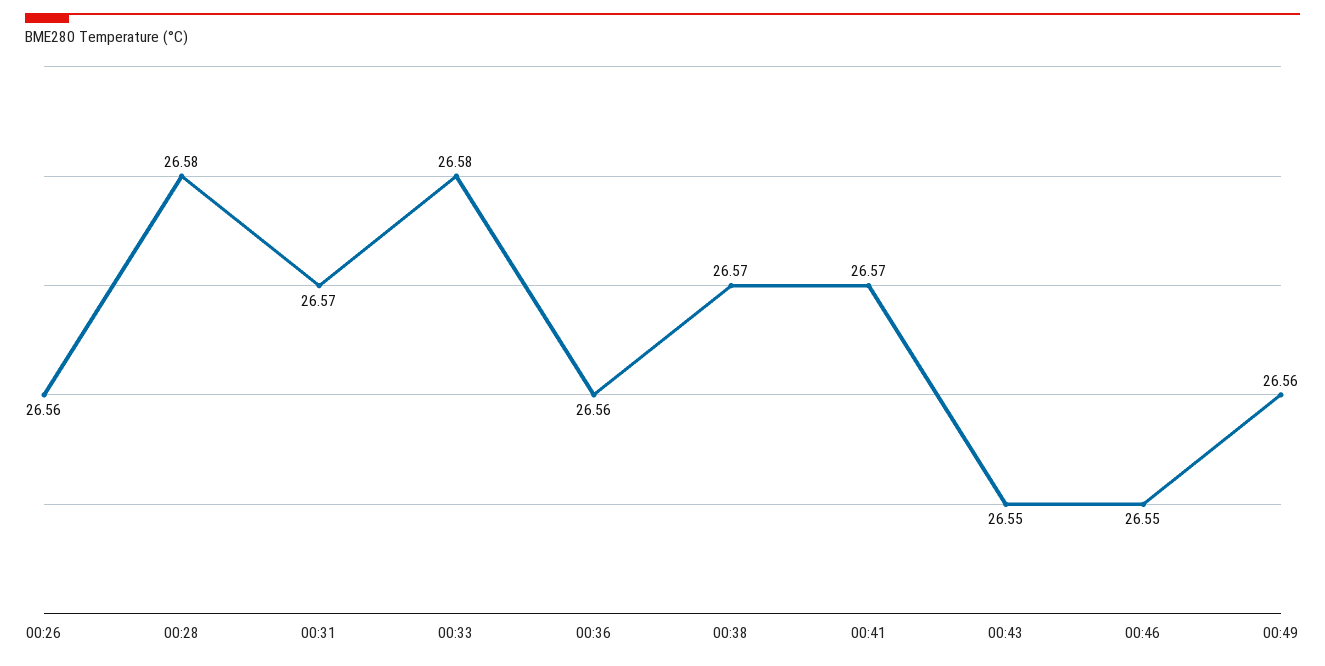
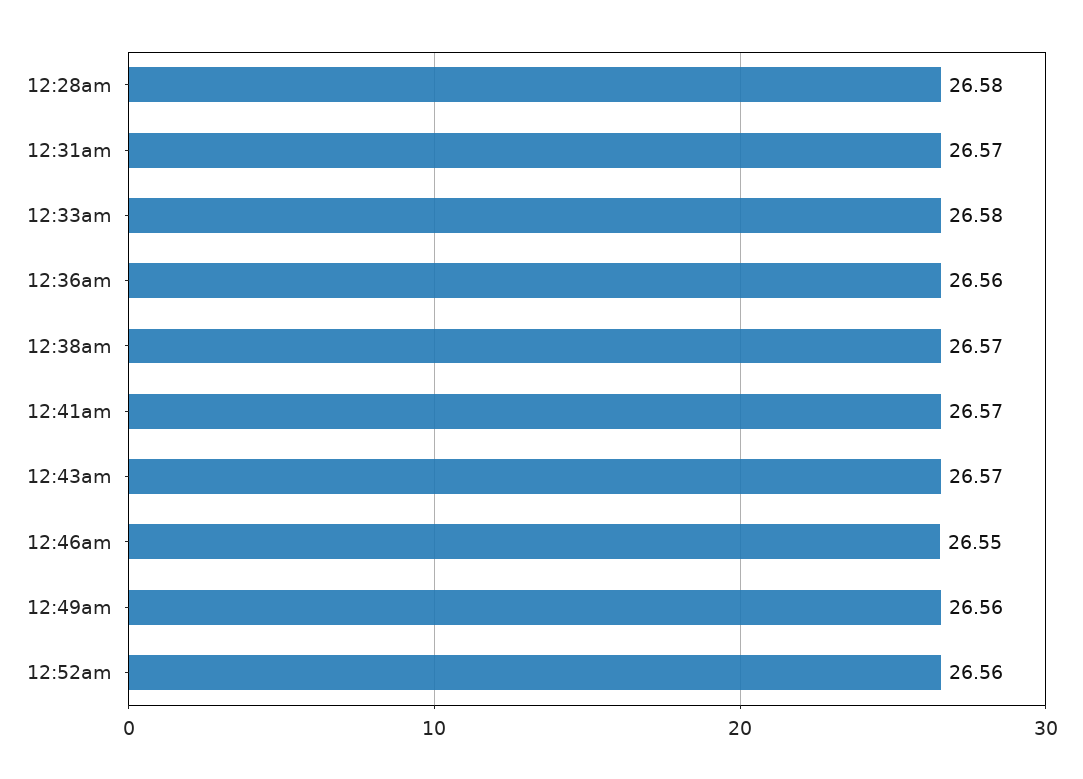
00:26: 26.56 -> none
00:43: 26.55 -> 26.57
12:52am: none -> 26.56

